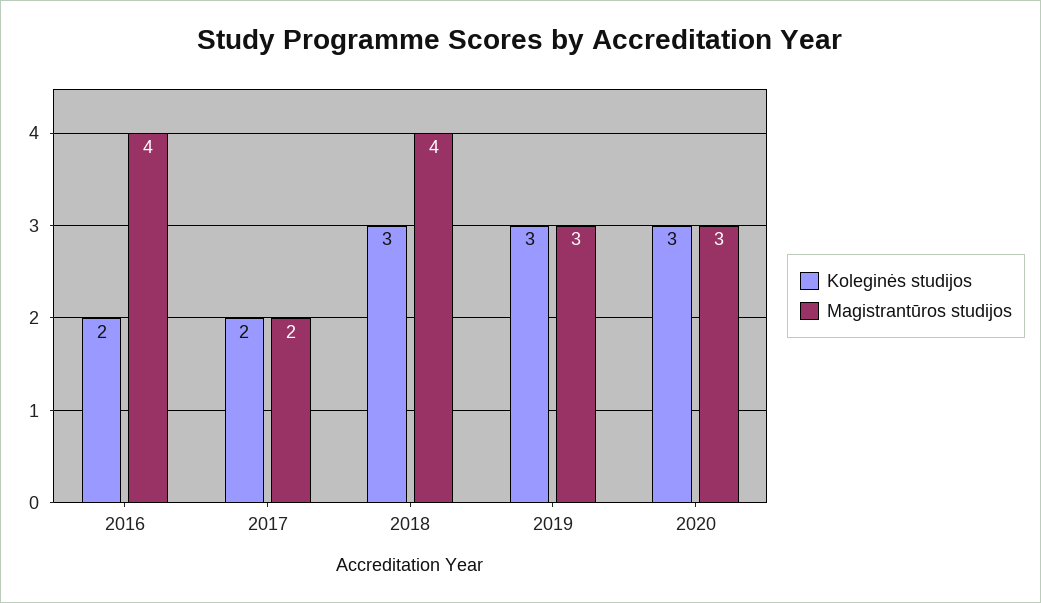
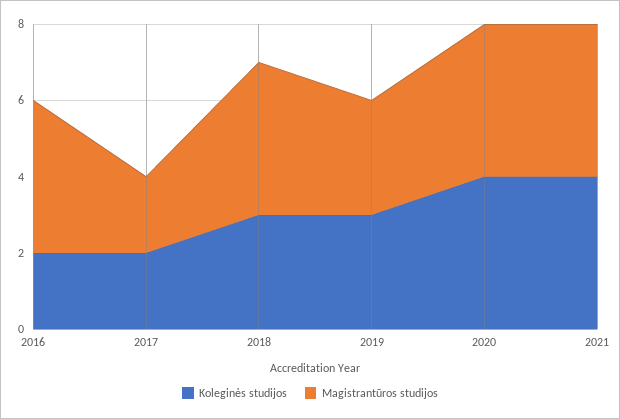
Koleginės studijos, 2020: 3 -> 4
Magistrantūros studijos, 2020: 3 -> 4
Koleginės studijos, 2021: none -> 4
Magistrantūros studijos, 2021: none -> 4

